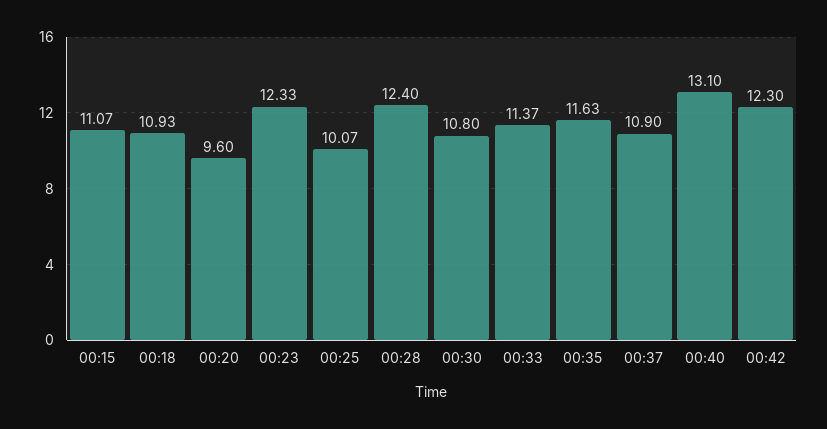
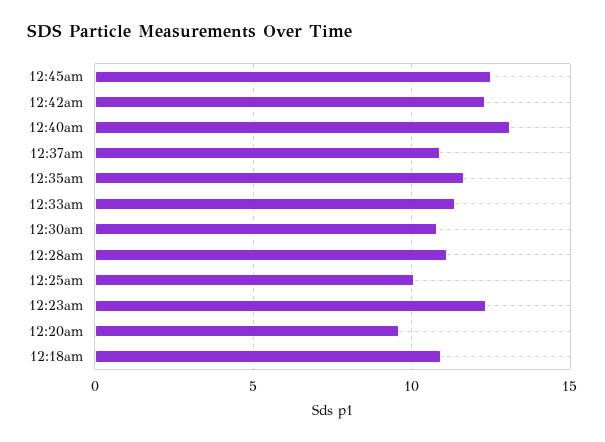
00:15: 11.07 -> none
00:28: 12.4 -> 11
12:45am: none -> 12.5

